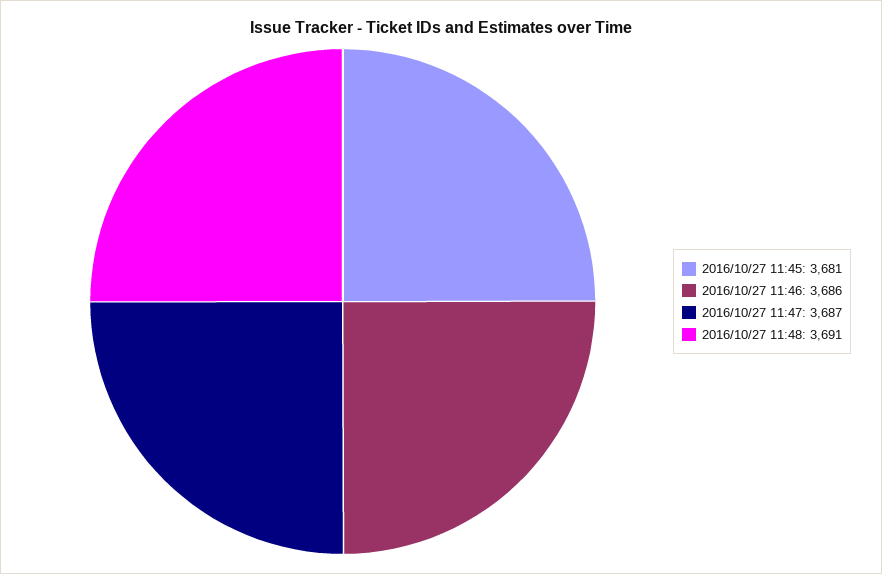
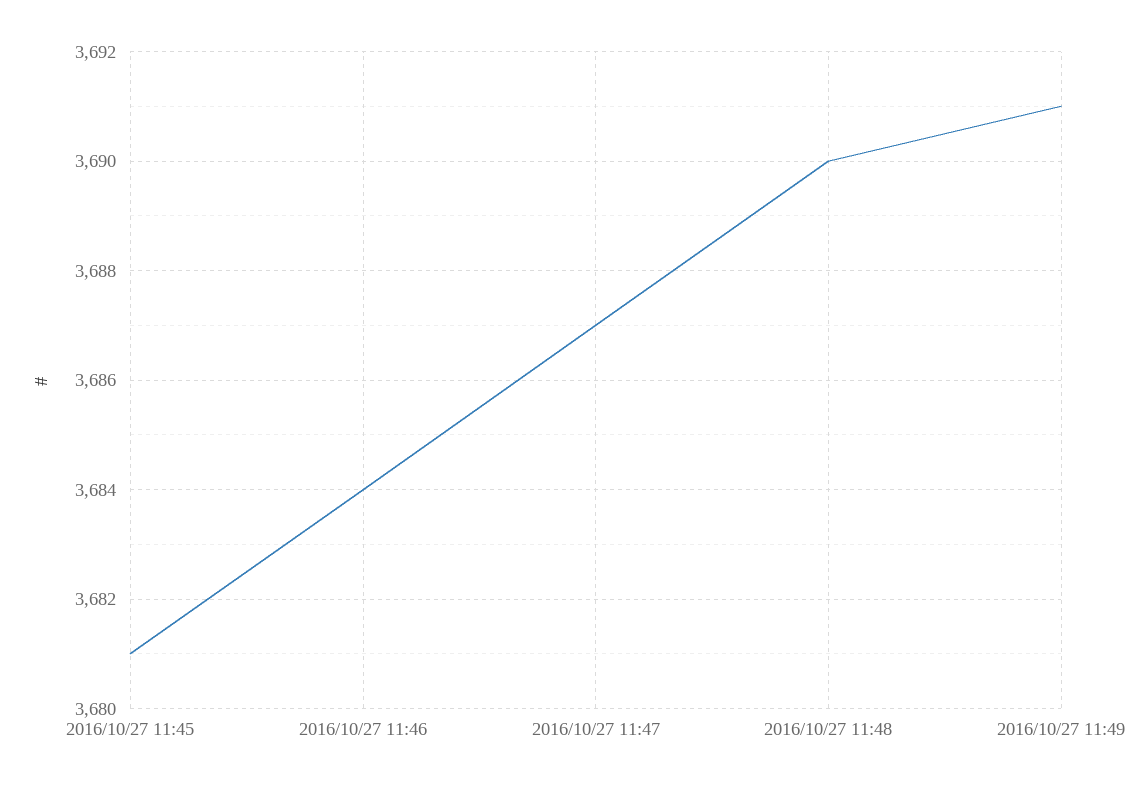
2016/10/27 11:46: 3686 -> 3684
2016/10/27 11:48: 3691 -> 3690
2016/10/27 11:49: none -> 3691

